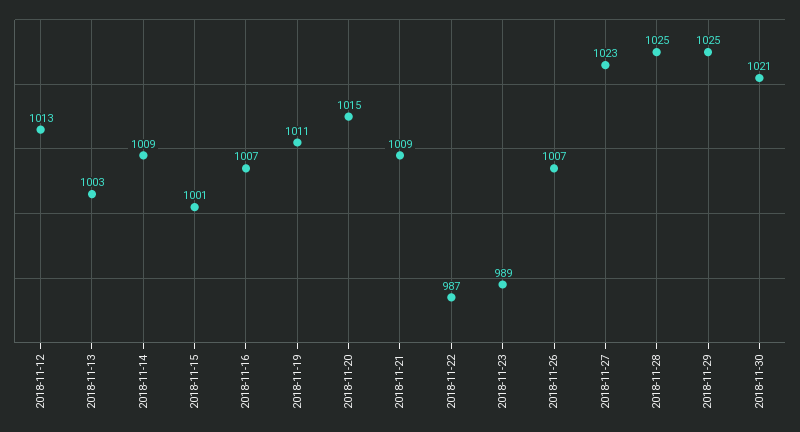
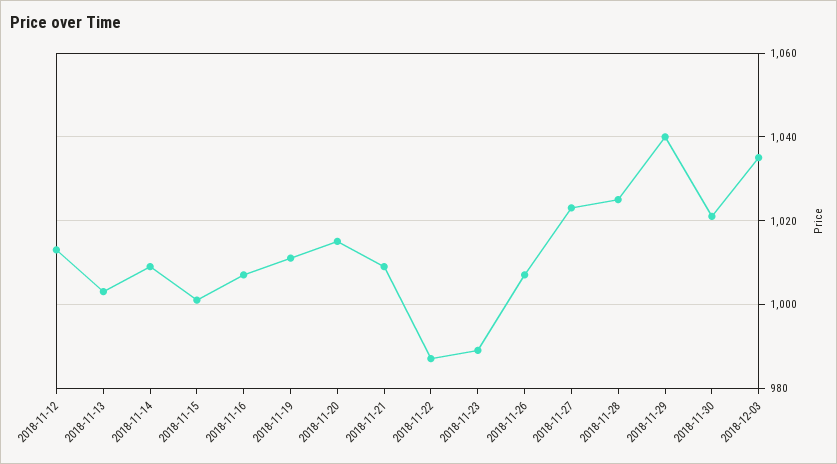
2018-11-29: 1025 -> 1040
2018-12-03: none -> 1035

